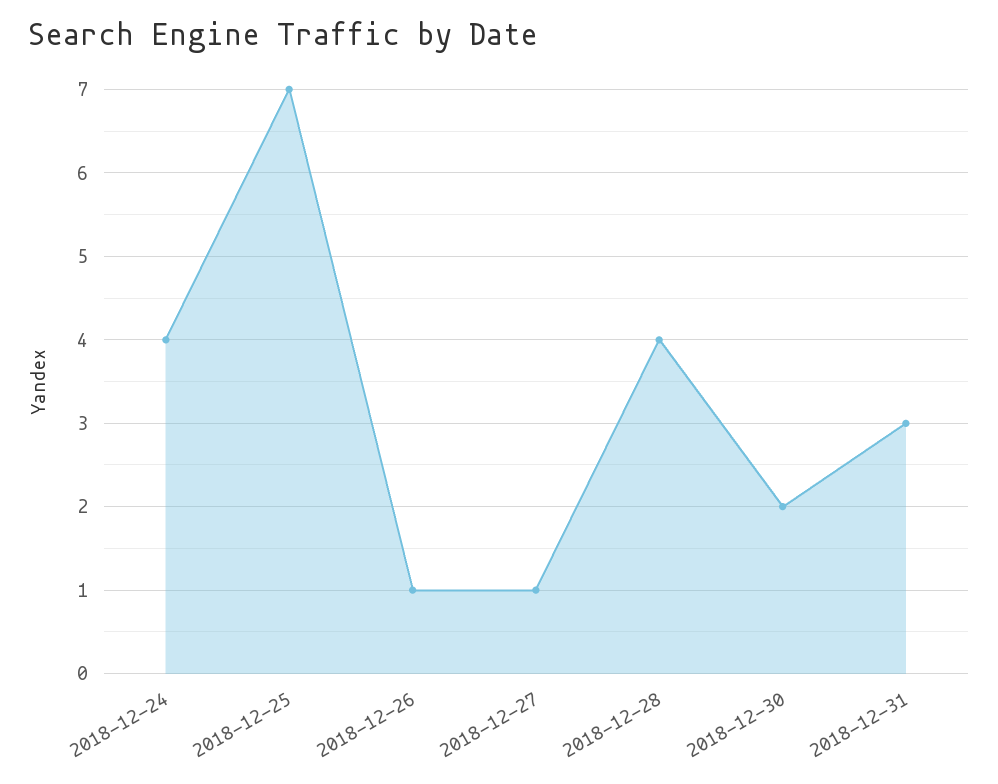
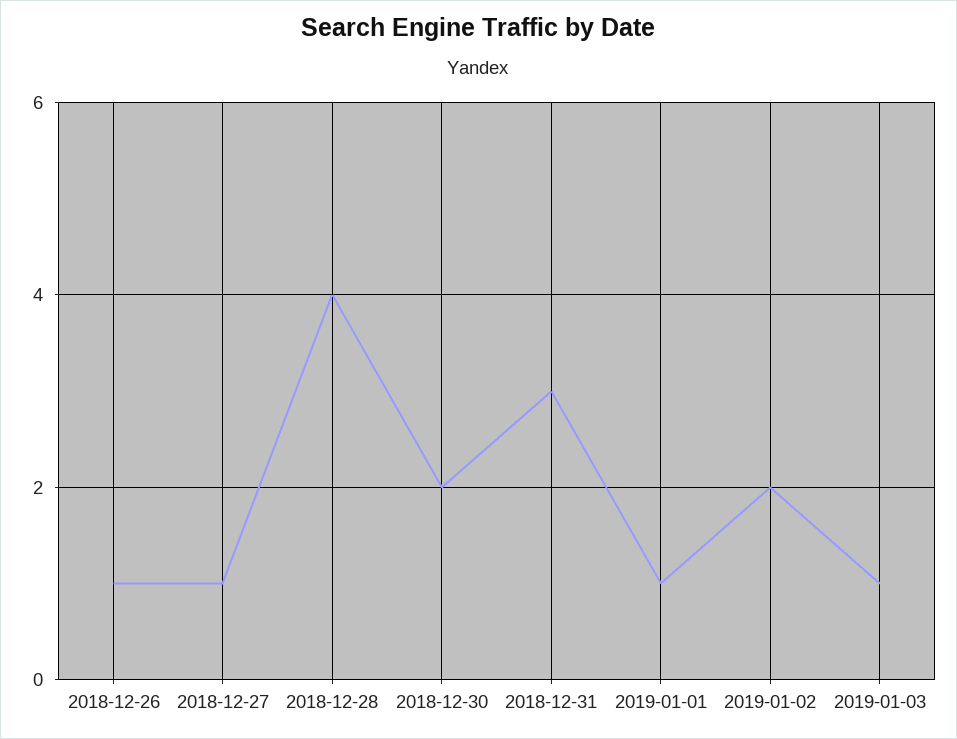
2018-12-24: 4 -> none
2018-12-25: 7 -> none
2019-01-01: none -> 1
2019-01-02: none -> 2
2019-01-03: none -> 1

